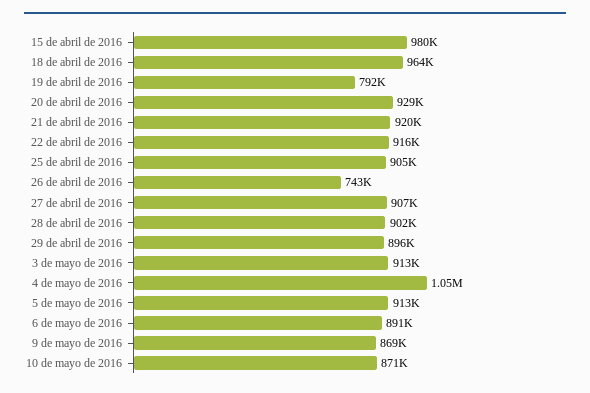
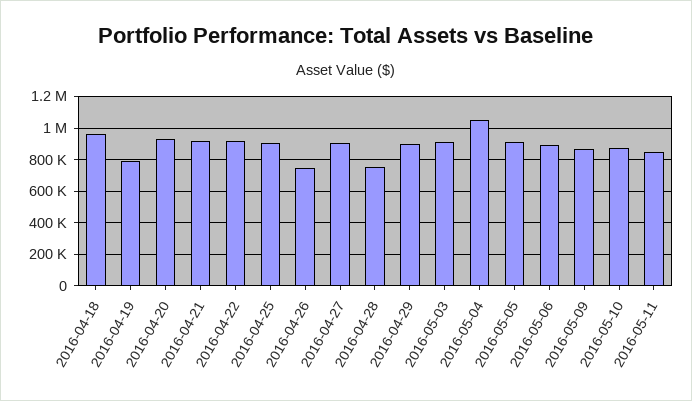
15 de abril de 2016: 980000 -> none
28 de abril de 2016: 902000 -> 750000
2016-05-11: none -> 850000

